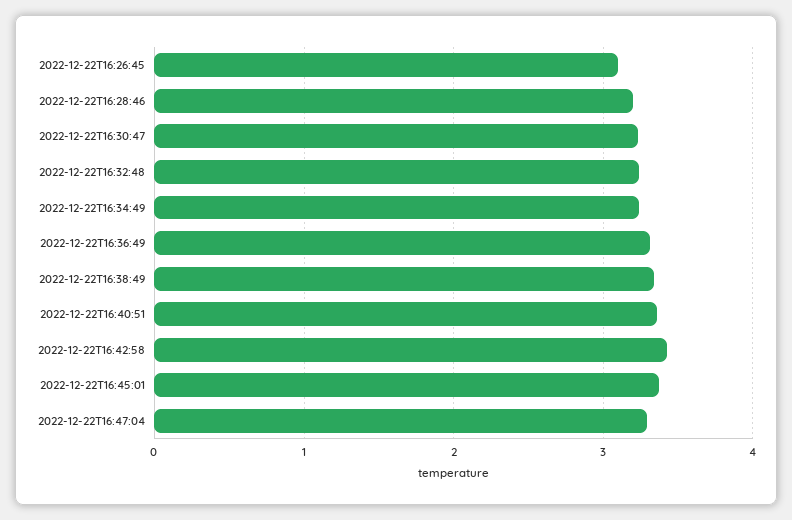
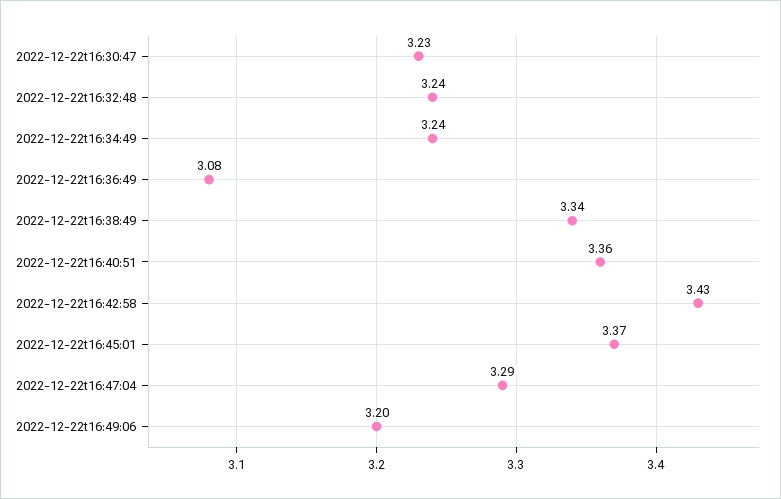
2022-12-22T16:26:45: 3.1 -> none
2022-12-22T16:28:46: 3.2 -> none
2022-12-22T16:36:49: 3.3 -> 3.08
2022-12-22t16:49:06: none -> 3.2

